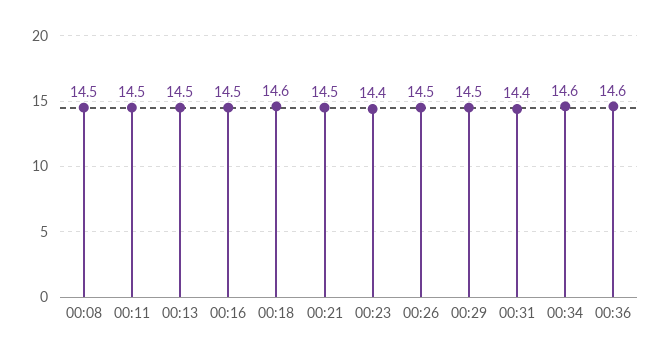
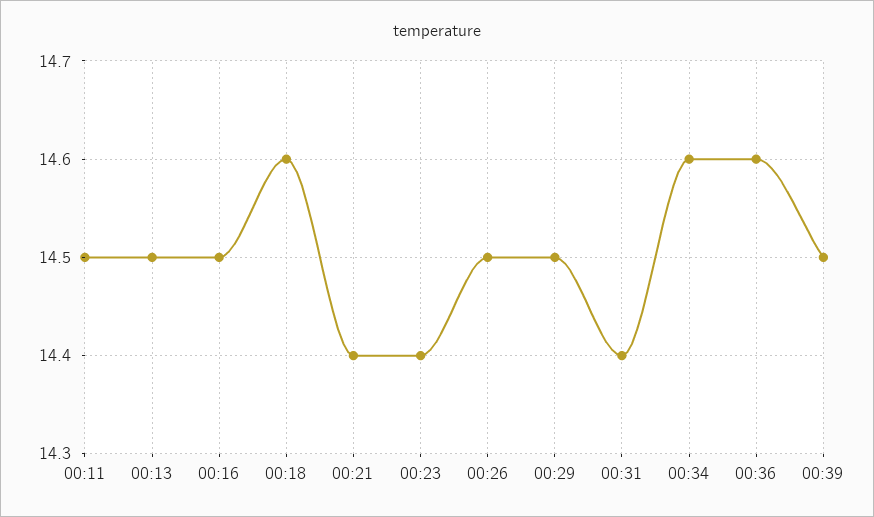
00:08: 14.5 -> none
00:21: 14.5 -> 14.4
00:39: none -> 14.5

